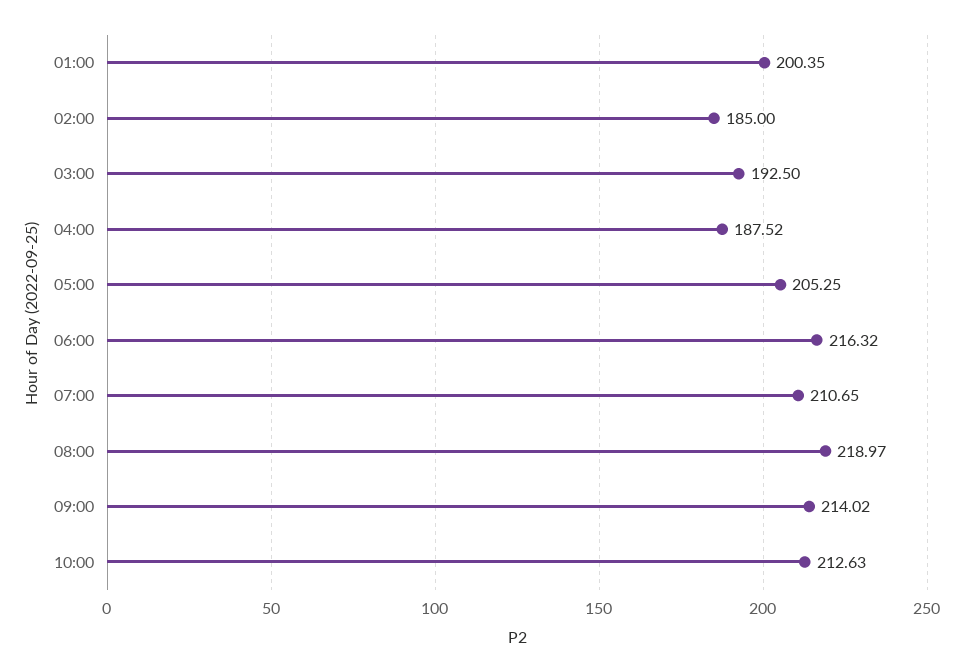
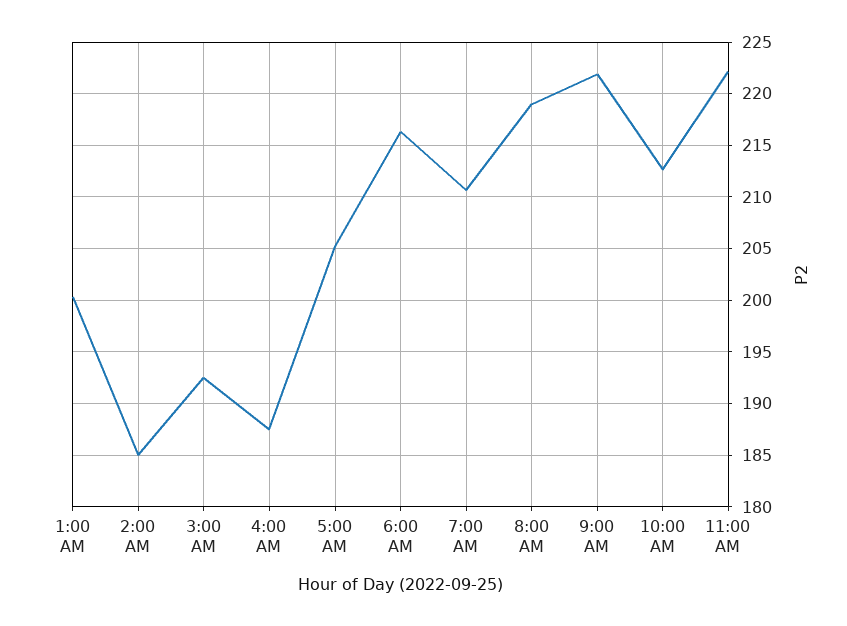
09:00: 214.02 -> 222
11:00 AM: none -> 222

